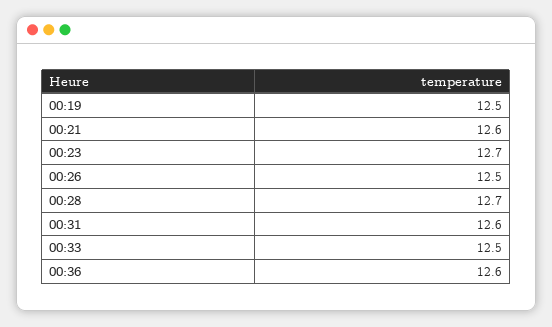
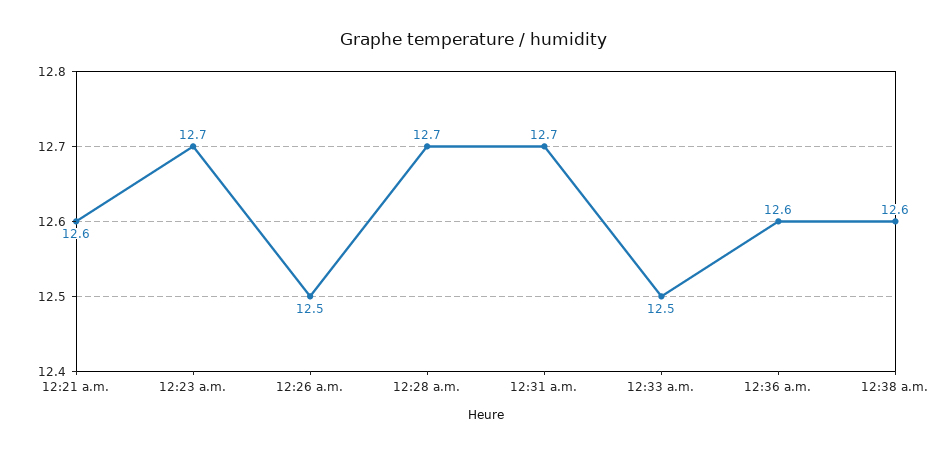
00:19: 12.5 -> none
00:31: 12.6 -> 12.7
12:38 a.m.: none -> 12.6

